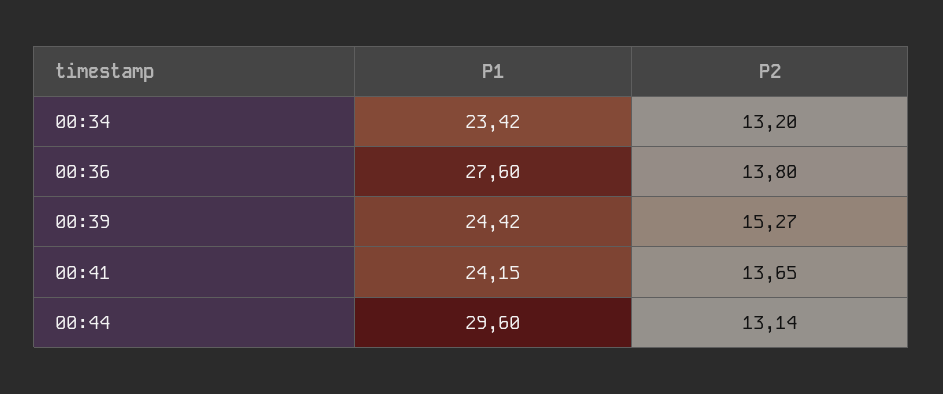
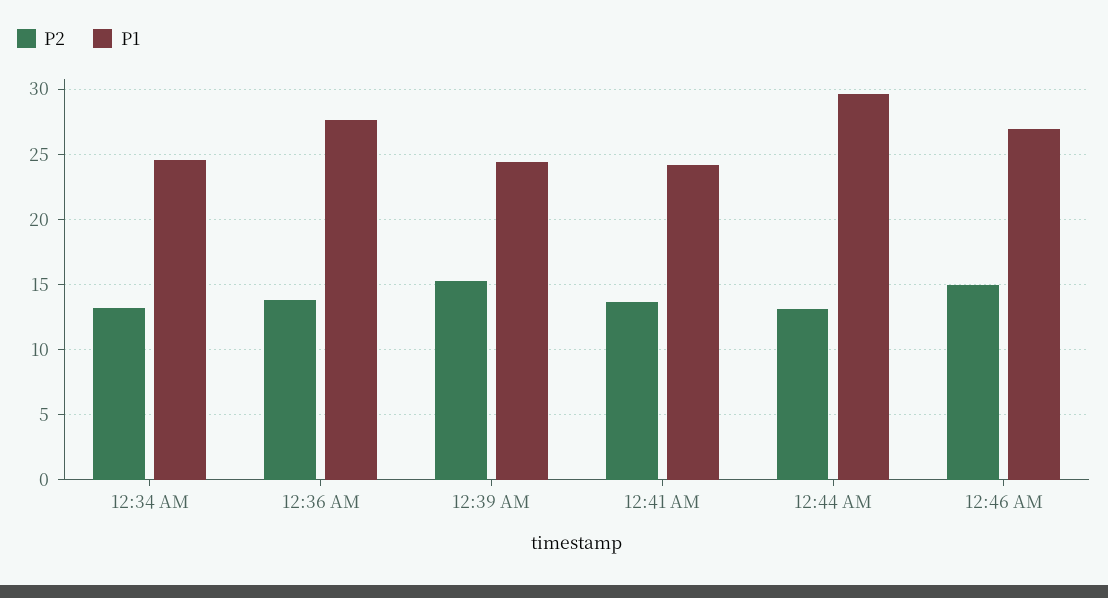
P1, 00:34: 23.42 -> 24.5
P2, 12:46 AM: none -> 15
P1, 12:46 AM: none -> 27

